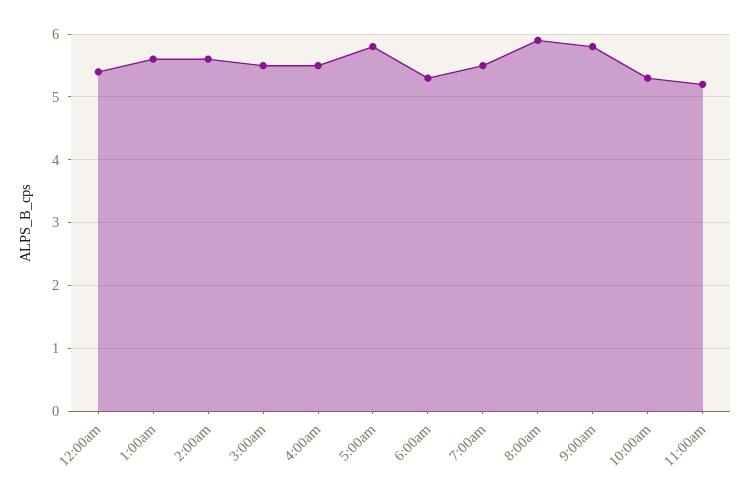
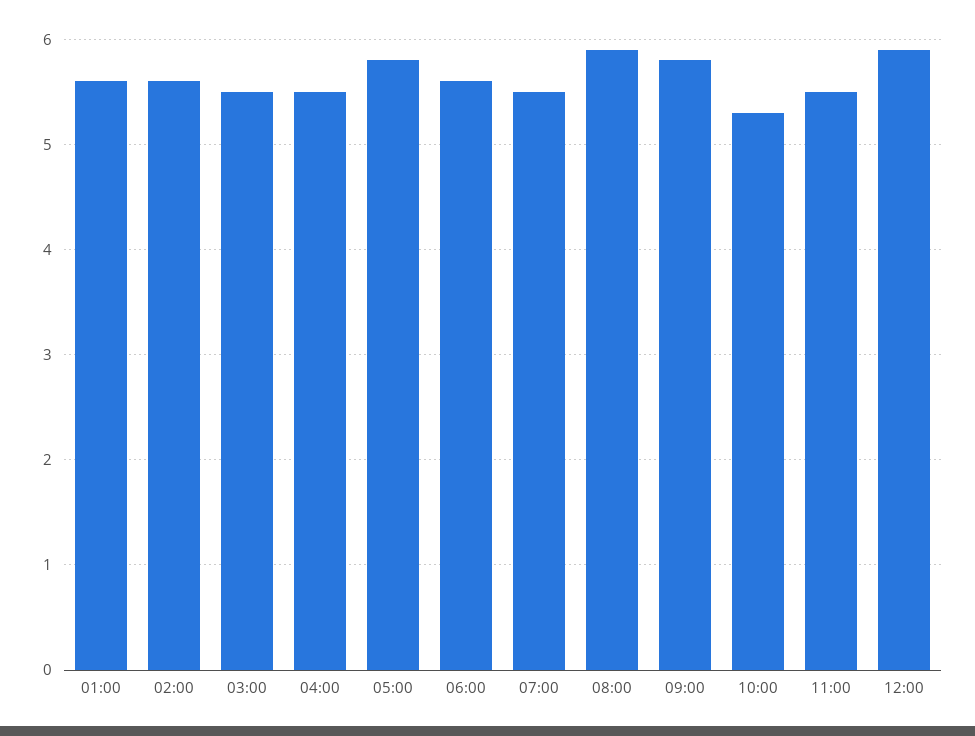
12:00am: 5.4 -> none
6:00am: 5.3 -> 5.6
11:00am: 5.2 -> 5.5
12:00: none -> 5.9

